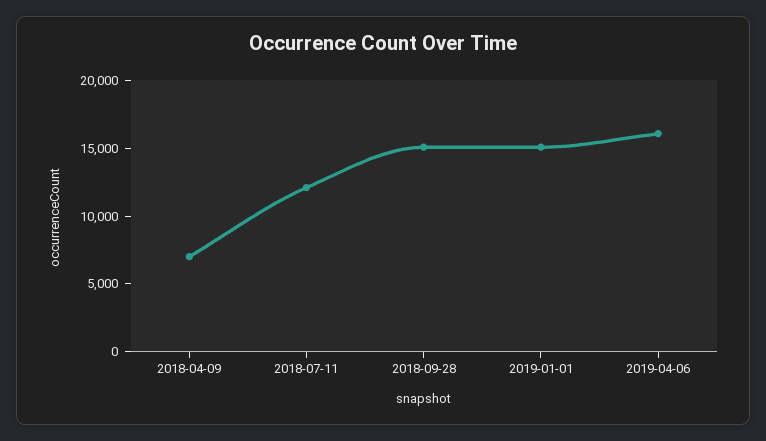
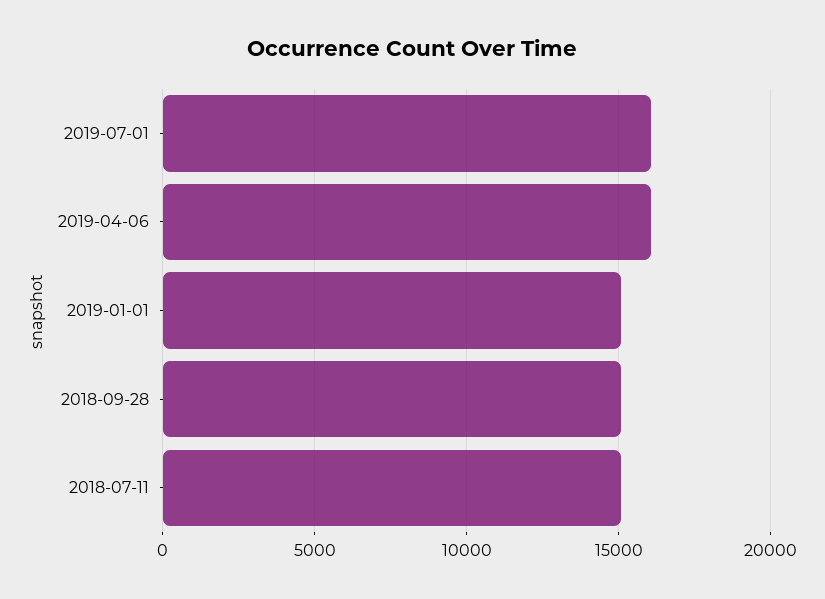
2018-04-09: 7000 -> none
2018-07-11: 12000 -> 15000
2019-07-01: none -> 16000

